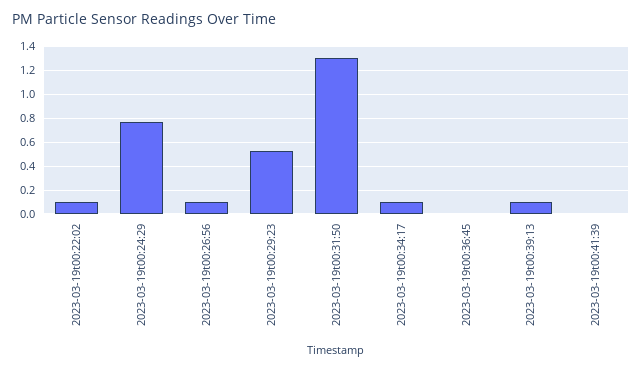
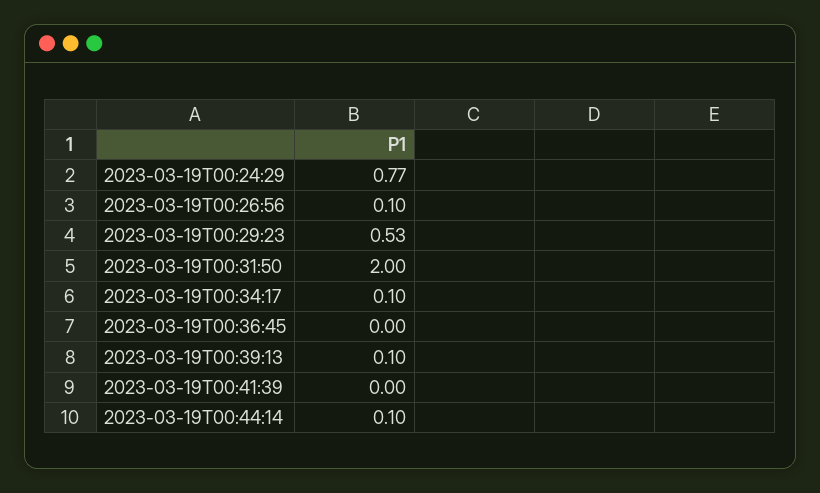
2023-03-19t00:22:02: 0.1 -> none
2023-03-19t00:31:50: 1.3 -> 2
2023-03-19T00:44:14: none -> 0.1

